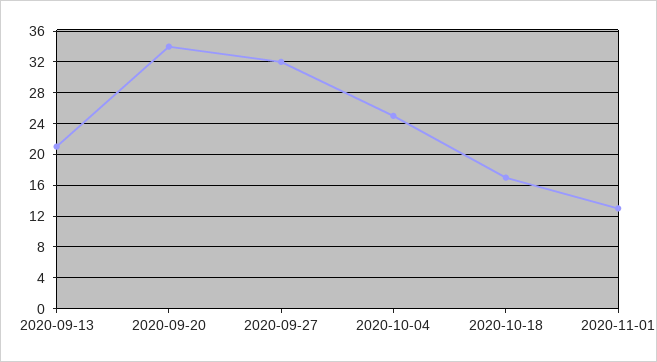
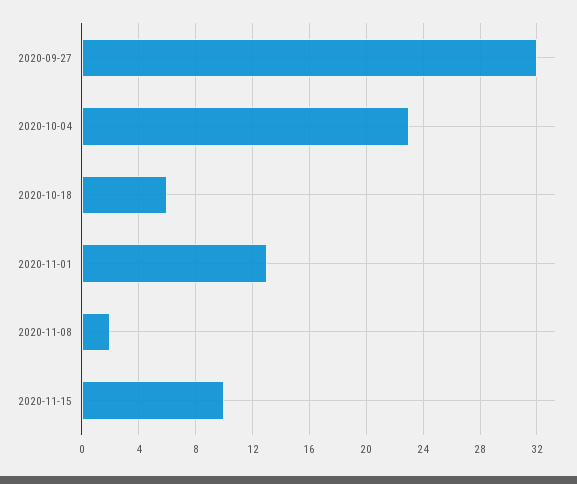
2020-09-13: 21 -> none
2020-09-20: 34 -> none
2020-10-04: 25 -> 23
2020-10-18: 17 -> 6
2020-11-08: none -> 2
2020-11-15: none -> 10

